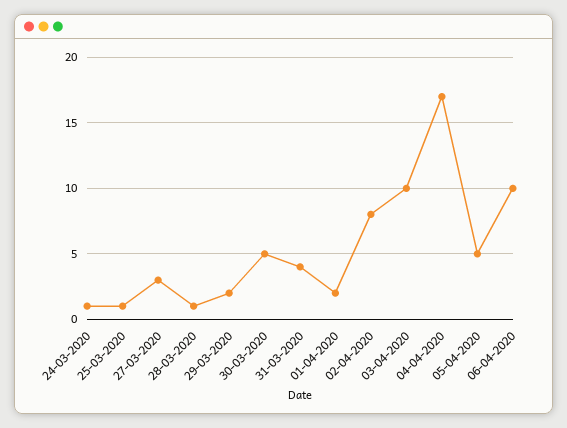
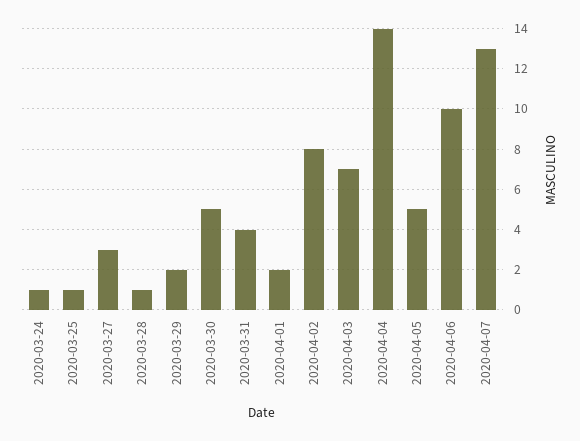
03-04-2020: 10 -> 7
04-04-2020: 17 -> 14
2020-04-07: none -> 13

